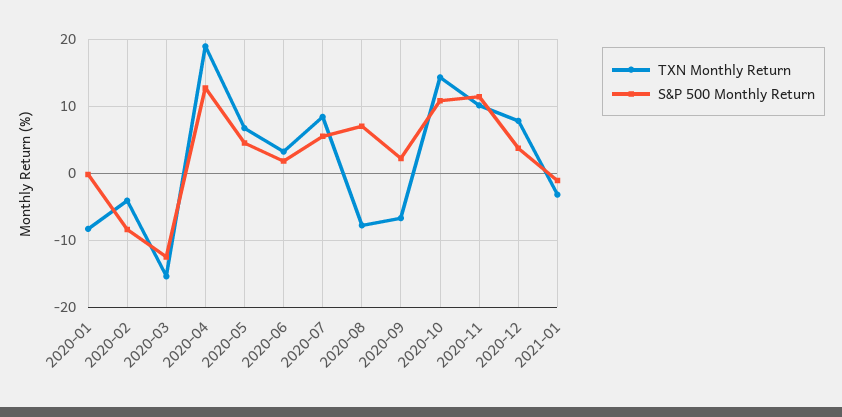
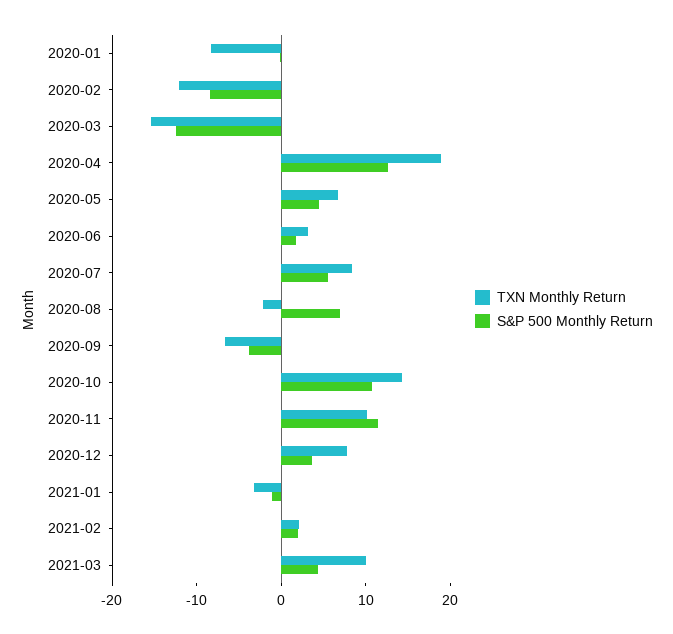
TXN Monthly Return, 2020-02: -4 -> -12
TXN Monthly Return, 2020-08: -8 -> -2
S&P 500 Monthly Return, 2020-09: 2 -> -4
TXN Monthly Return, 2021-02: none -> 2
S&P 500 Monthly Return, 2021-02: none -> 2
TXN Monthly Return, 2021-03: none -> 10
S&P 500 Monthly Return, 2021-03: none -> 4

